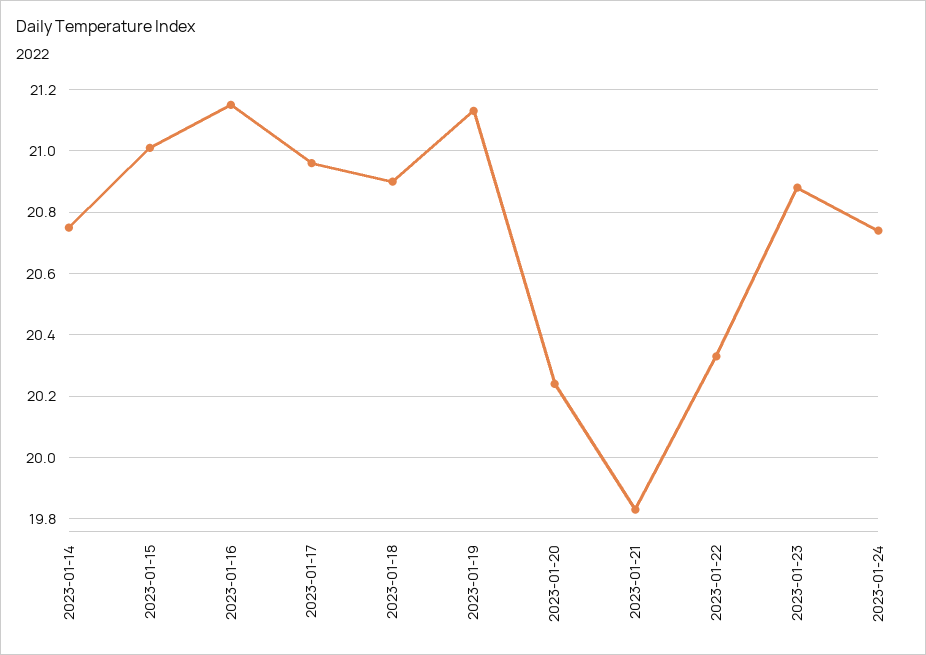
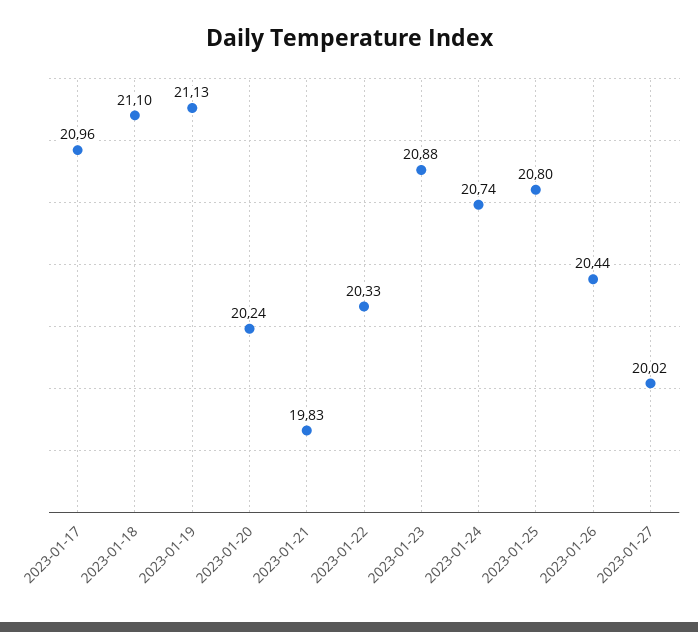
2023-01-14: 20.75 -> none
2023-01-15: 21 -> none
2023-01-16: 21.15 -> none
2023-01-18: 20.9 -> 21.1
2023-01-25: none -> 20.8
2023-01-26: none -> 20.44
2023-01-27: none -> 20.02

